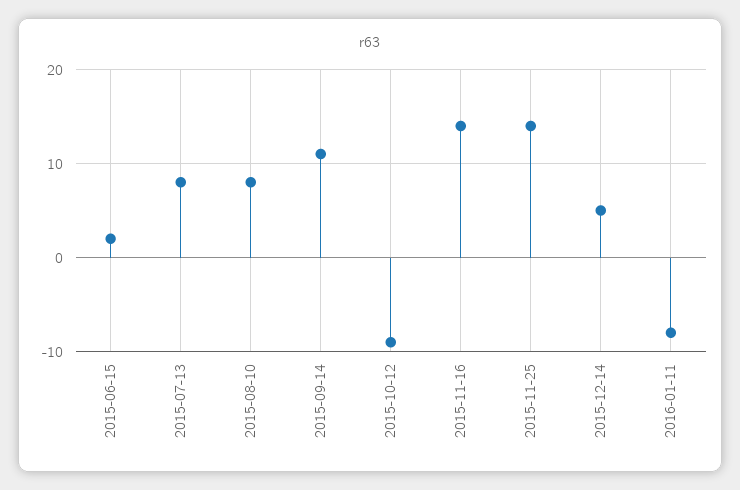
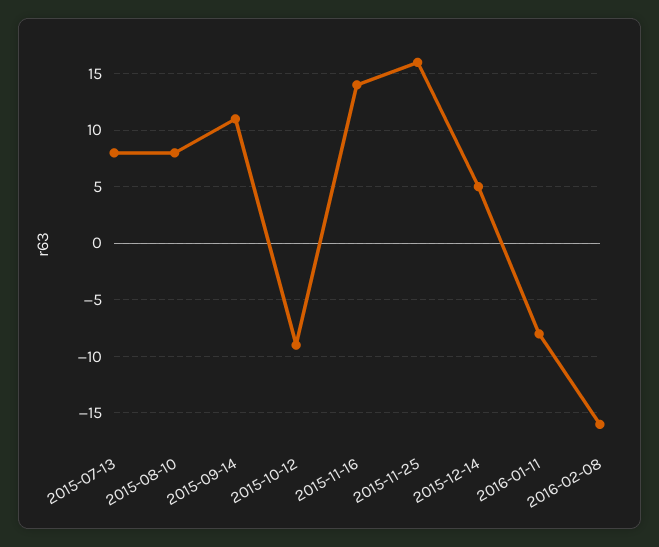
2015-06-15: 2 -> none
2015-11-25: 14 -> 16
2016-02-08: none -> -16

